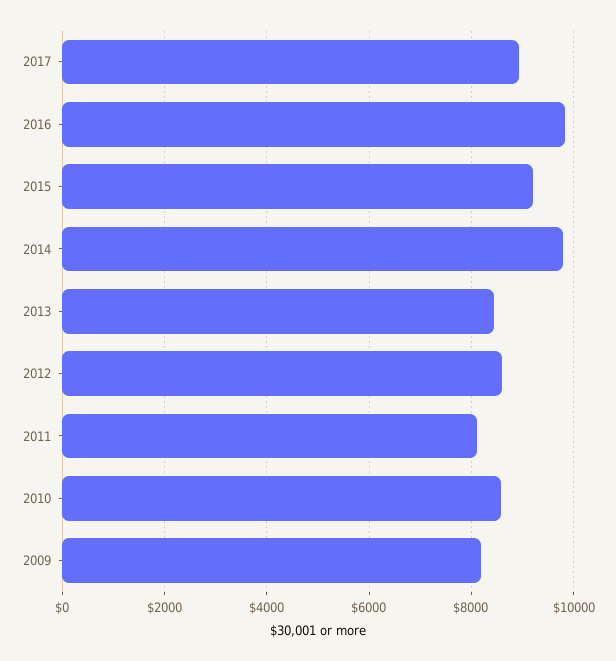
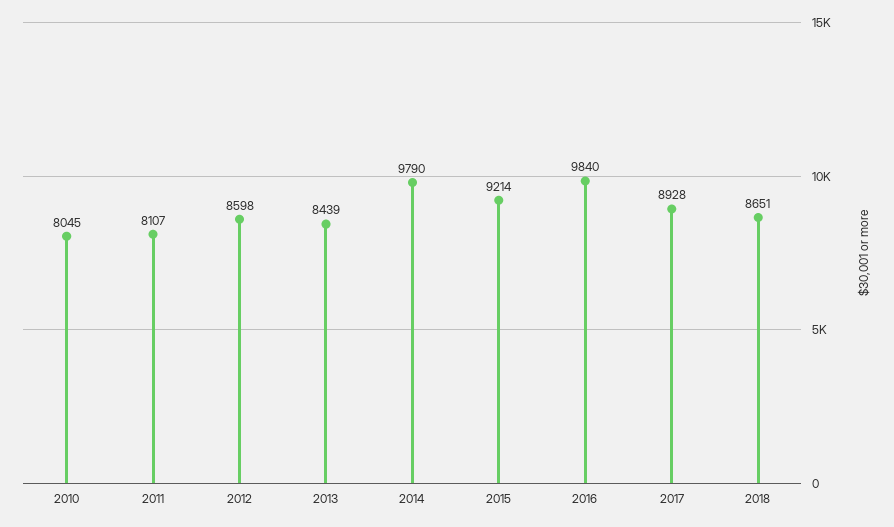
2010: 8600 -> 8045
2009: 8200 -> none
2018: none -> 8651

